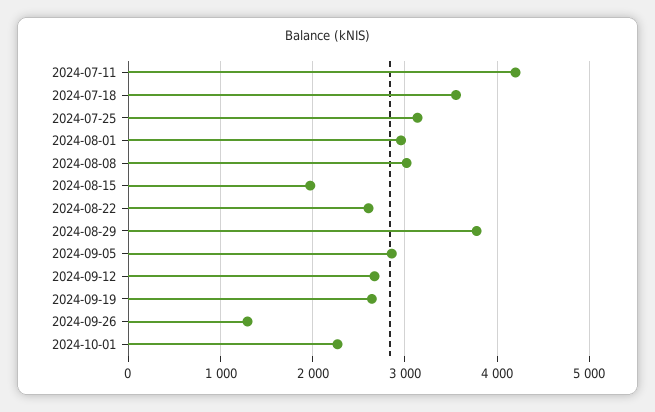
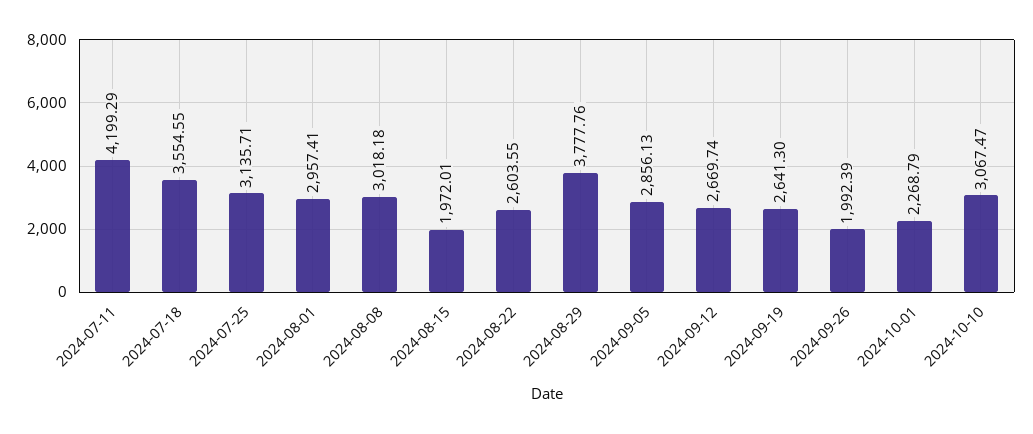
2024-09-26: 1300 -> 1992.39
2024-10-10: none -> 3067.47

